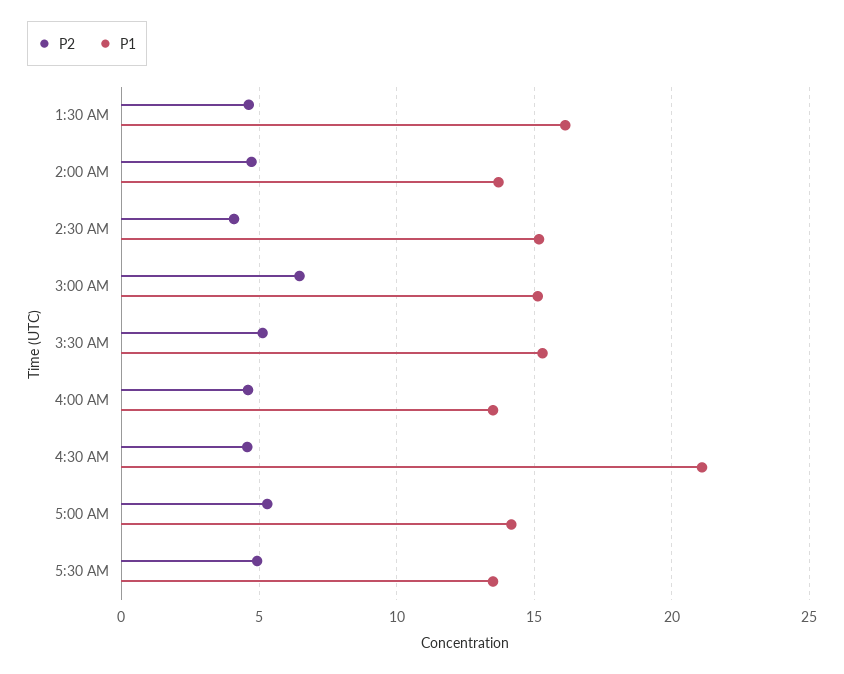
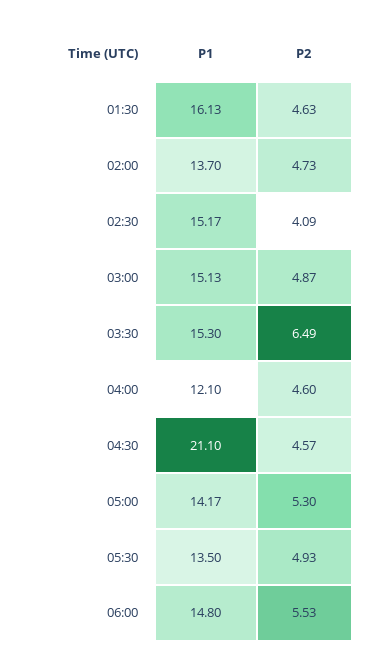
P2, 3:00 AM: 6.5 -> 4.87
P2, 3:30 AM: 5 -> 6.49
P1, 4:00 AM: 13.5 -> 12.1
P1, 06:00: none -> 14.8
P2, 06:00: none -> 5.53

